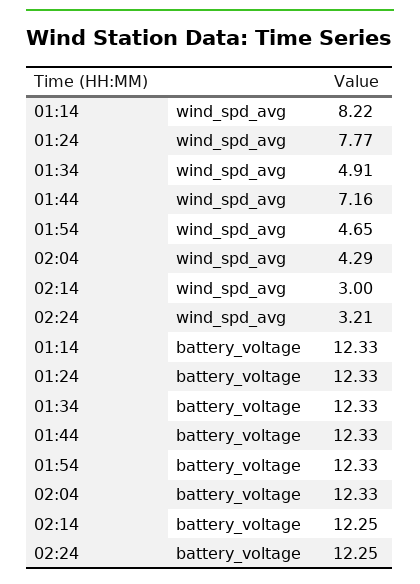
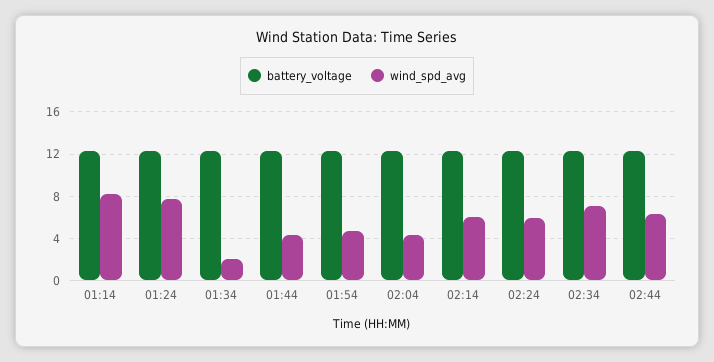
wind_spd_avg, 01:34: 4.91 -> 2
wind_spd_avg, 01:44: 7.16 -> 4
wind_spd_avg, 02:14: 3 -> 6
wind_spd_avg, 02:24: 3.21 -> 6
battery_voltage, 02:34: none -> 12
wind_spd_avg, 02:34: none -> 7
battery_voltage, 02:44: none -> 12
wind_spd_avg, 02:44: none -> 6

